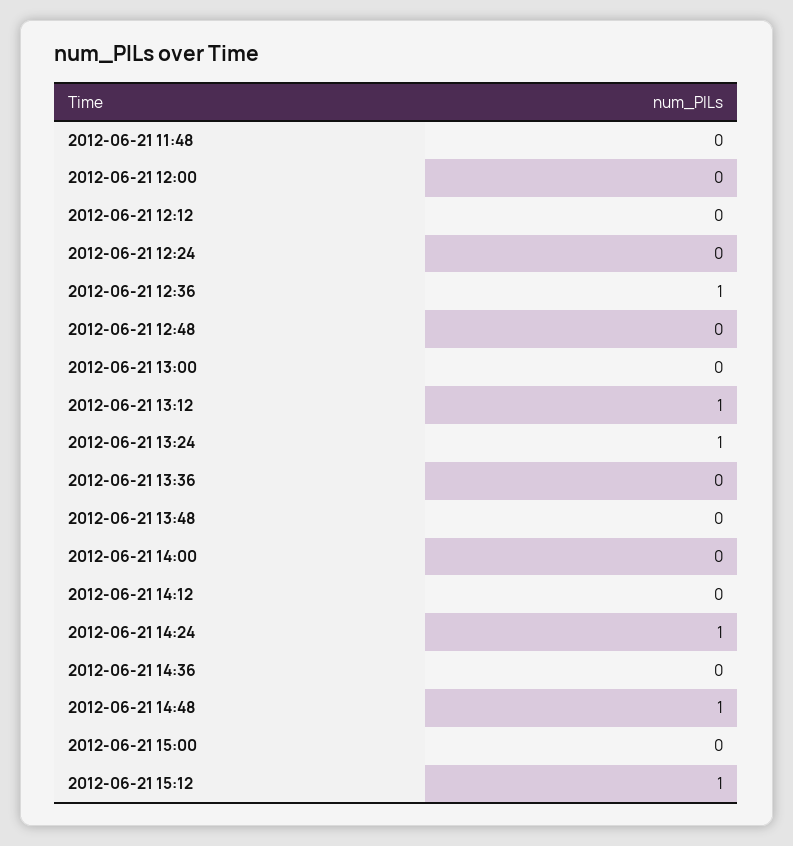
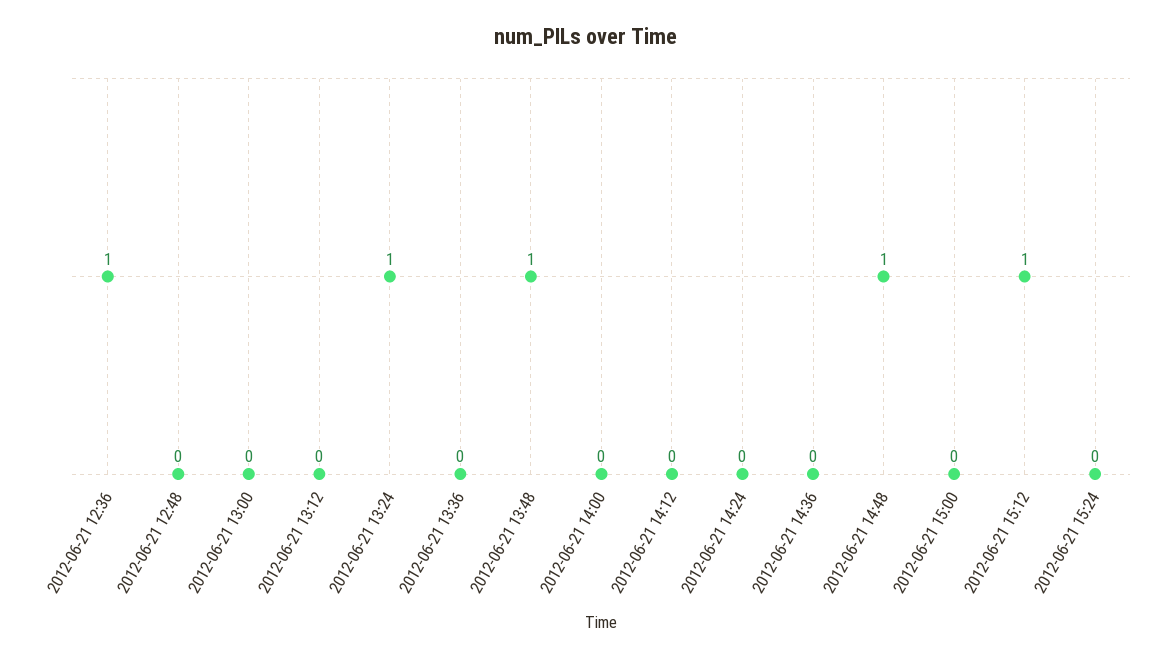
2012-06-21 11:48: 0 -> none
2012-06-21 12:00: 0 -> none
2012-06-21 12:12: 0 -> none
2012-06-21 12:24: 0 -> none
2012-06-21 13:12: 1 -> 0
2012-06-21 13:48: 0 -> 1
2012-06-21 14:24: 1 -> 0
2012-06-21 15:24: none -> 0

